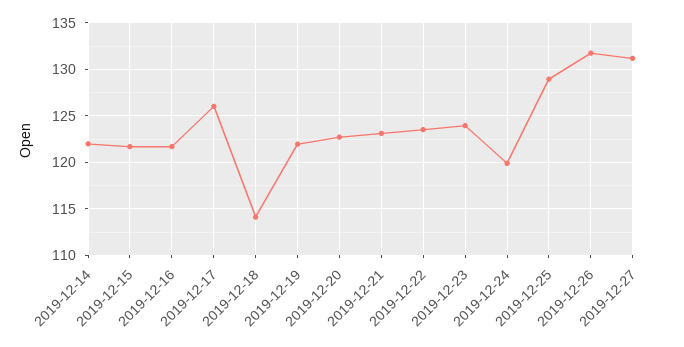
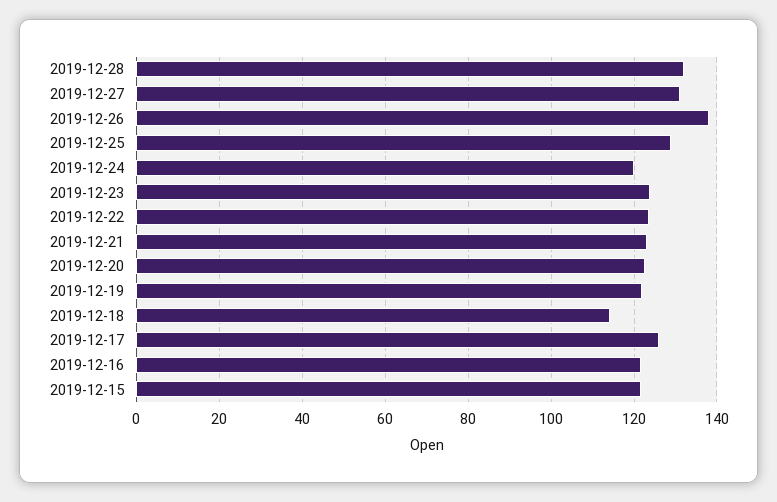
2019-12-14: 122 -> none
2019-12-26: 132 -> 138
2019-12-28: none -> 132

